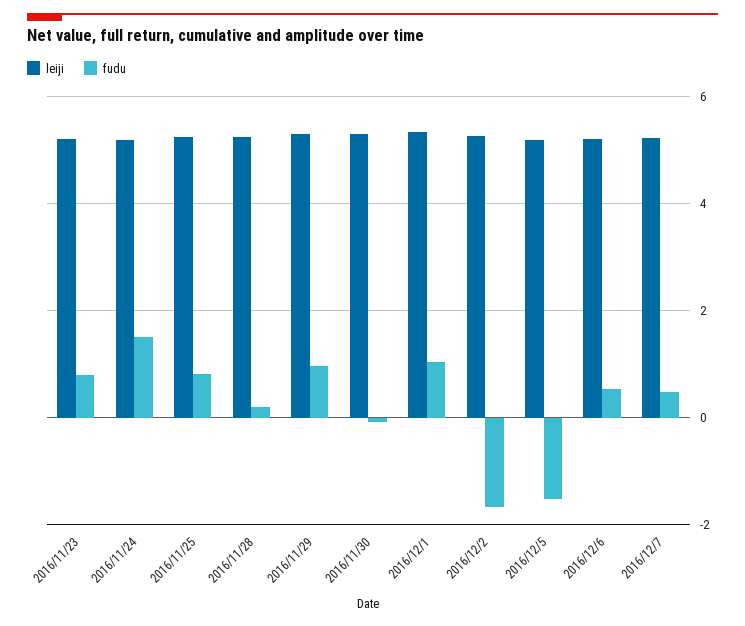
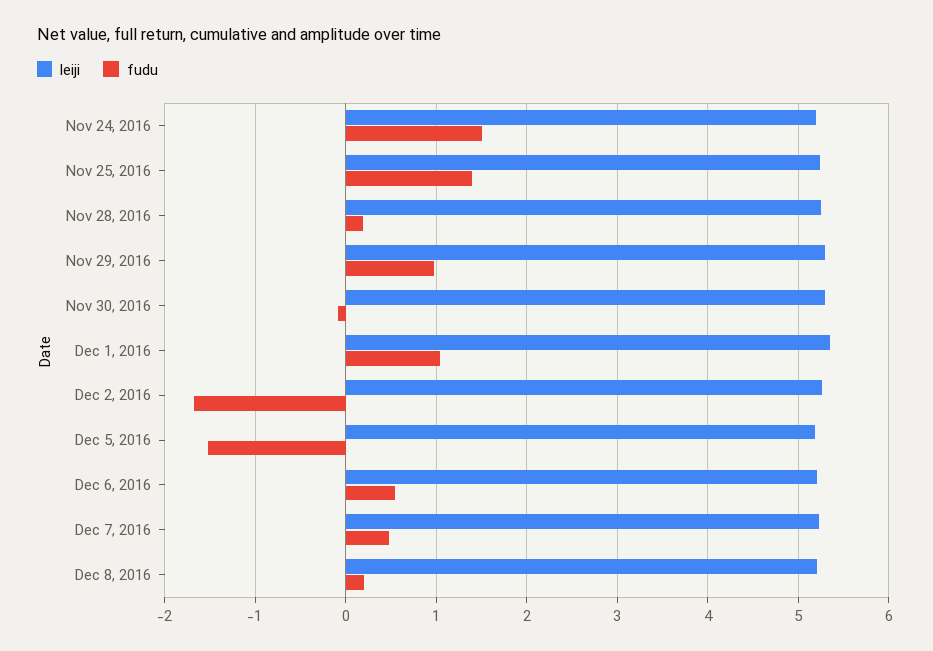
leiji, 2016/11/23: 5.2 -> none
fudu, 2016/11/23: 0.8 -> none
fudu, 2016/11/25: 0.8 -> 1.4
leiji, Dec 8, 2016: none -> 5.2
fudu, Dec 8, 2016: none -> 0.2

